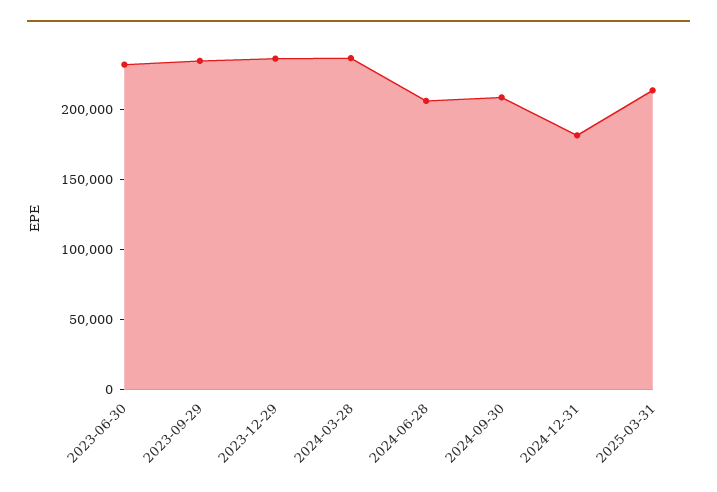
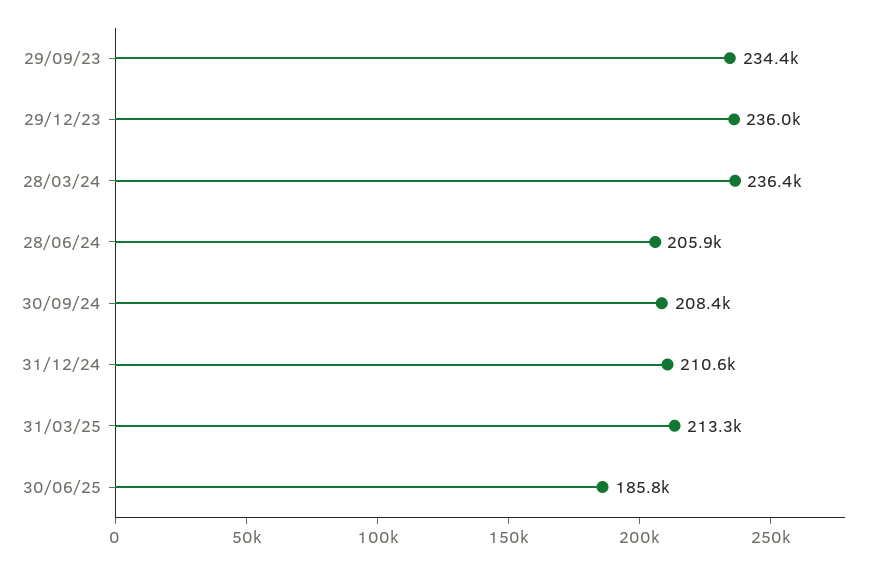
2023-06-30: 230000 -> none
2024-12-31: 180000 -> 210600
30/06/25: none -> 185800

